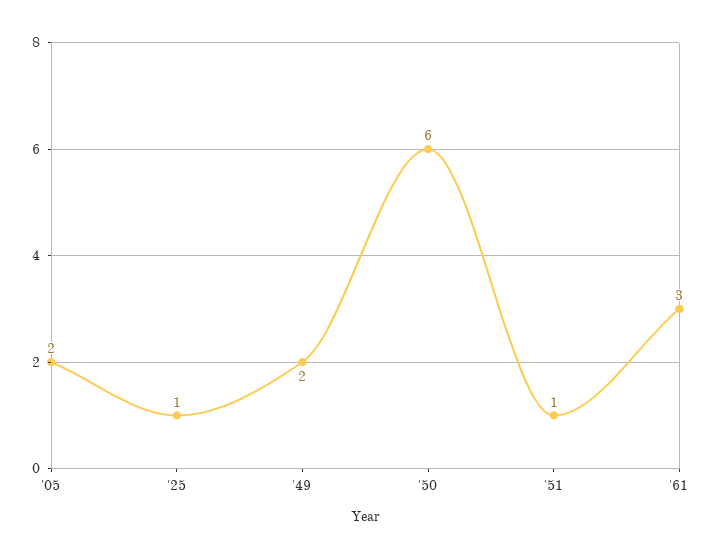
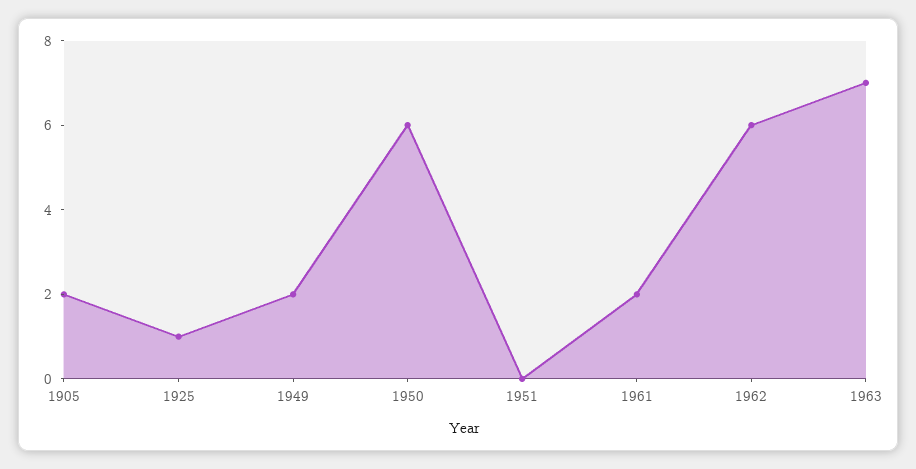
'51: 1 -> 0
'61: 3 -> 2
1962: none -> 6
1963: none -> 7

